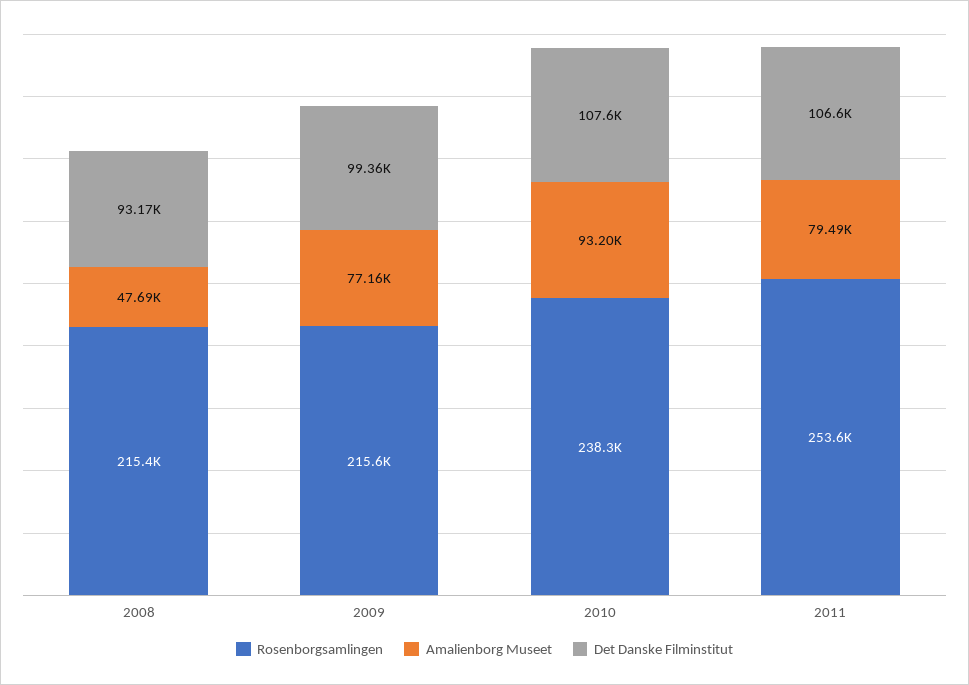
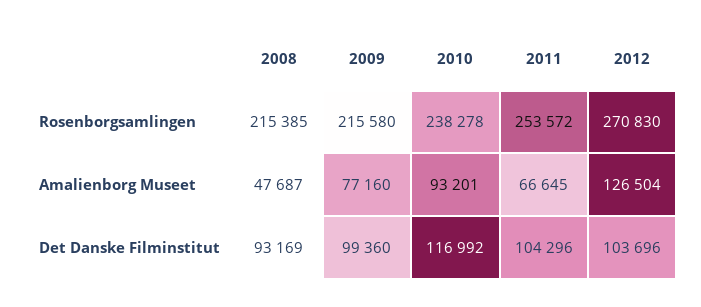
Det Danske Filminstitut, 2010: 107600 -> 116992
Amalienborg Museet, 2011: 79490 -> 66645
Det Danske Filminstitut, 2011: 106600 -> 104296
Rosenborgsamlingen, 2012: none -> 270830
Amalienborg Museet, 2012: none -> 126504
Det Danske Filminstitut, 2012: none -> 103696

